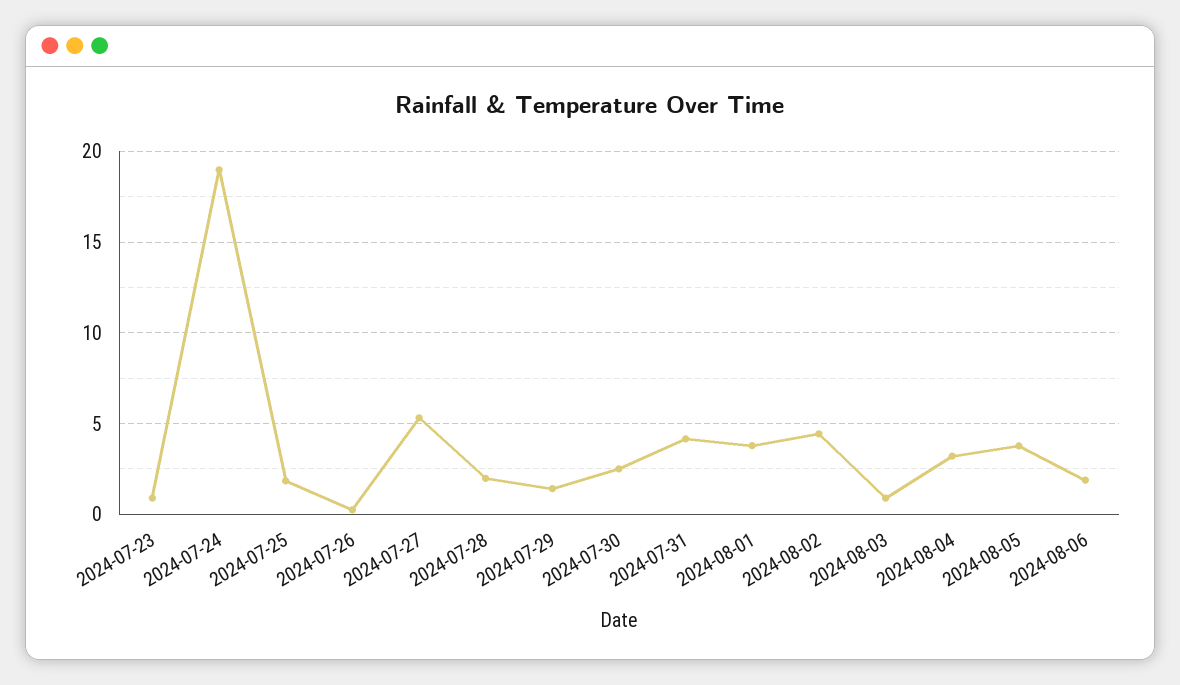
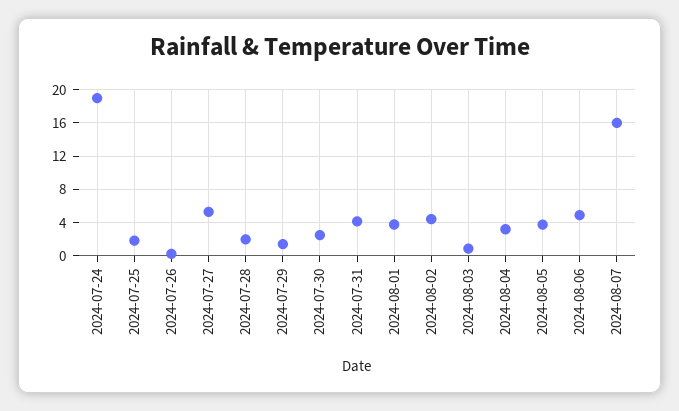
2024-07-23: 1 -> none
2024-08-06: 2 -> 5
2024-08-07: none -> 16

